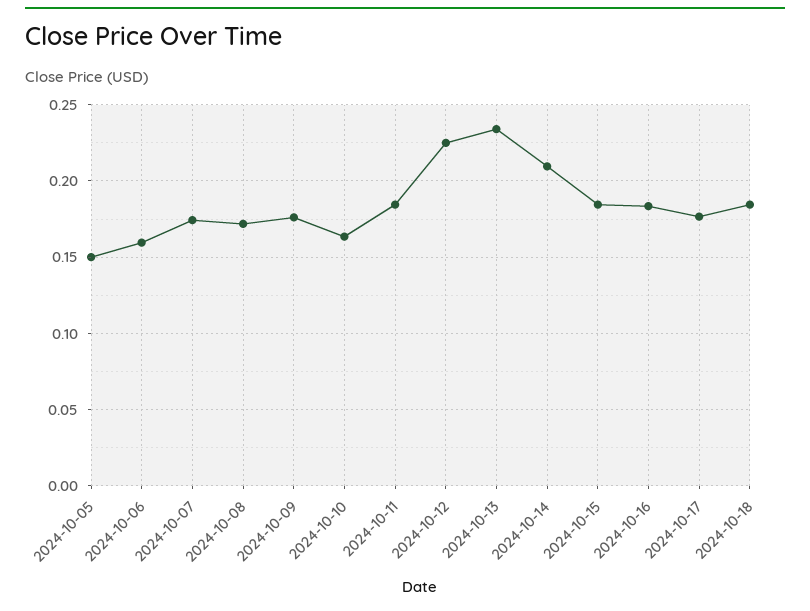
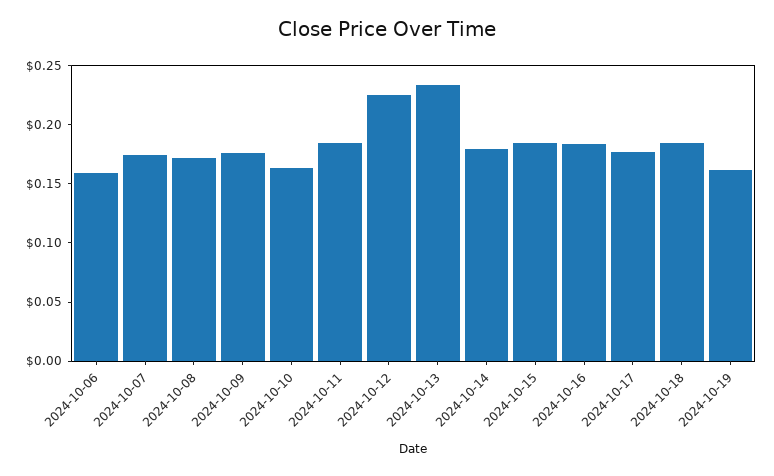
2024-10-05: 0.15 -> none
2024-10-14: 0.21 -> 0.18
2024-10-19: none -> 0.16

